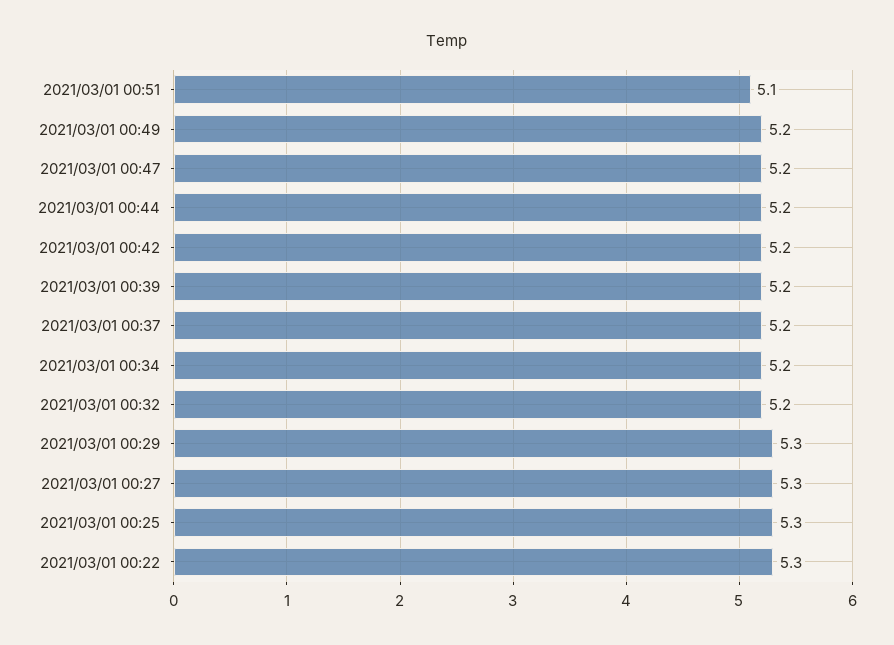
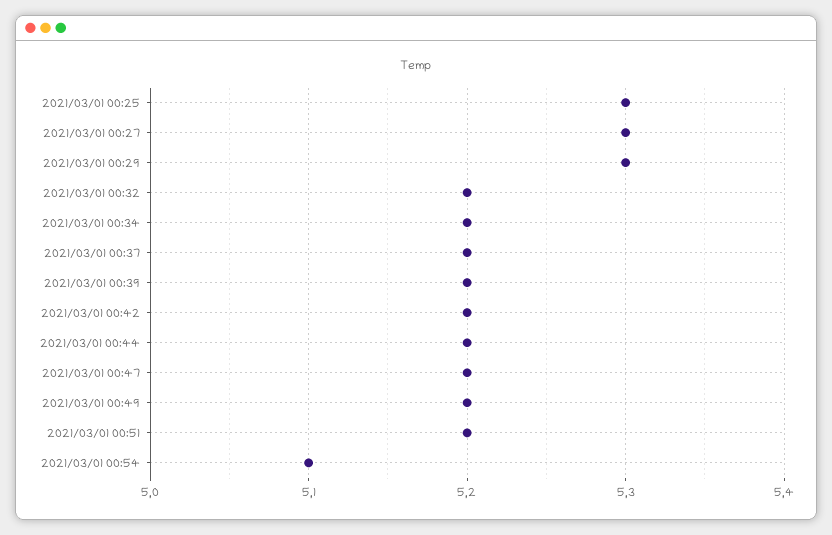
2021/03/01 00:51: 5.1 -> 5.2
2021/03/01 00:22: 5.3 -> none
2021/03/01 00:54: none -> 5.1

